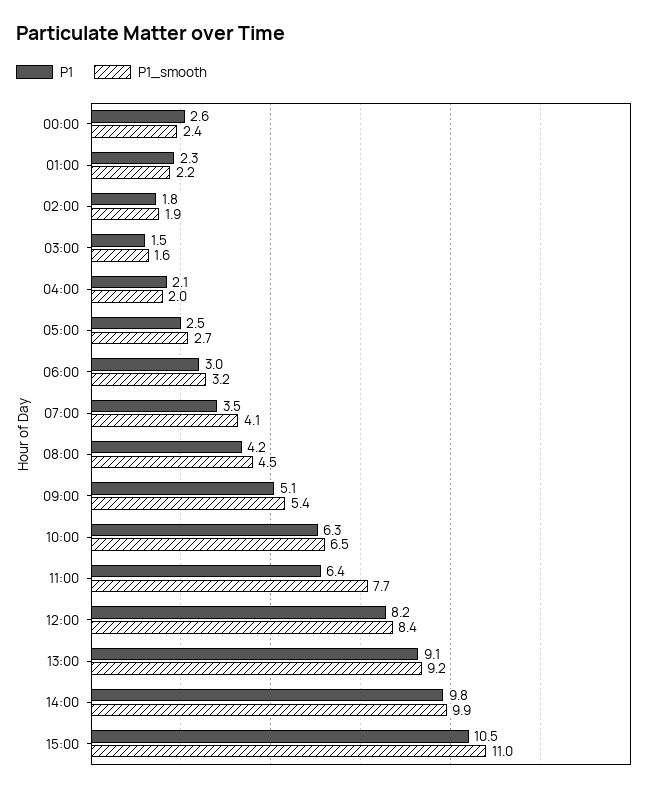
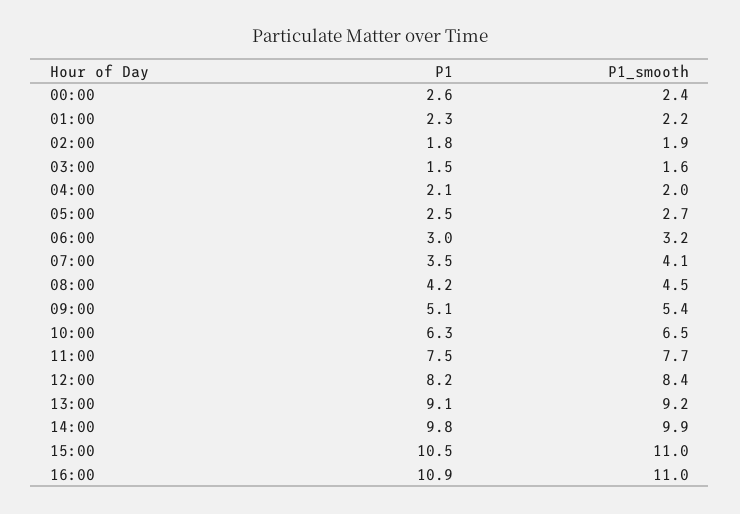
P1, 11:00: 6.4 -> 7.5
P1, 16:00: none -> 10.9
P1_smooth, 16:00: none -> 11

